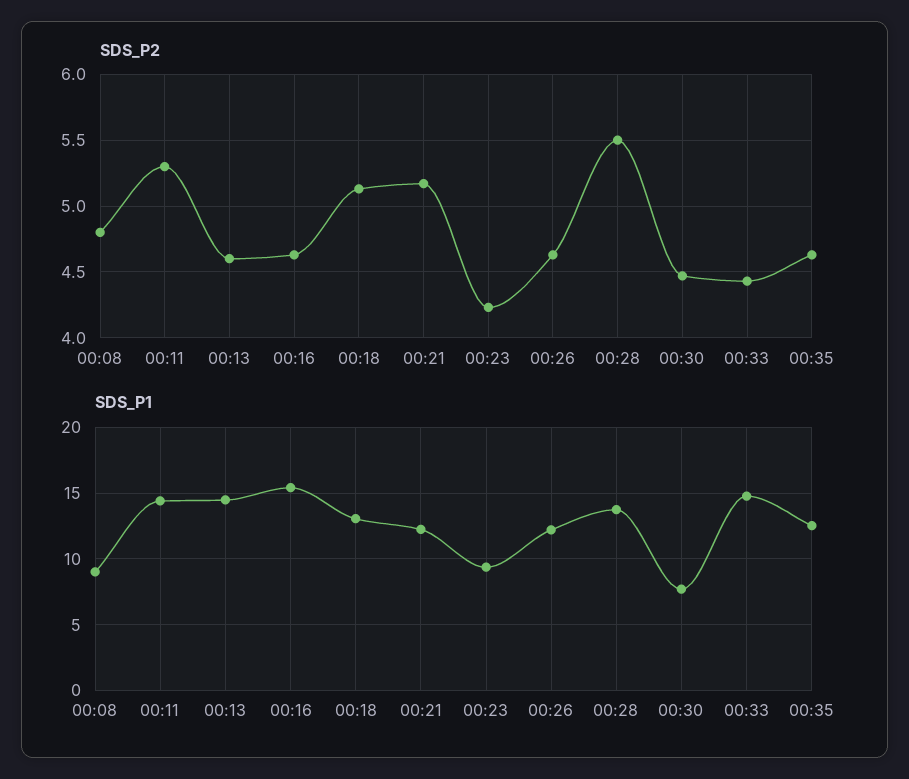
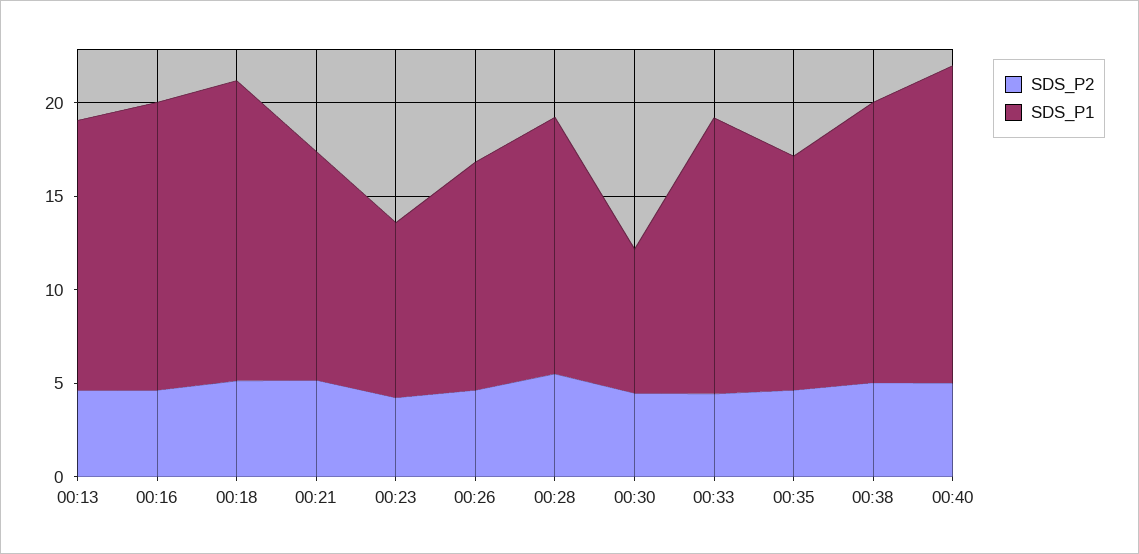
SDS_P2, 00:08: 4.8 -> none
SDS_P2, 00:11: 5.3 -> none
SDS_P1, 00:08: 9 -> none
SDS_P1, 00:11: 14.5 -> none
SDS_P1, 00:18: 13 -> 16
SDS_P2, 00:38: none -> 5
SDS_P1, 00:38: none -> 15
SDS_P2, 00:40: none -> 5
SDS_P1, 00:40: none -> 17

